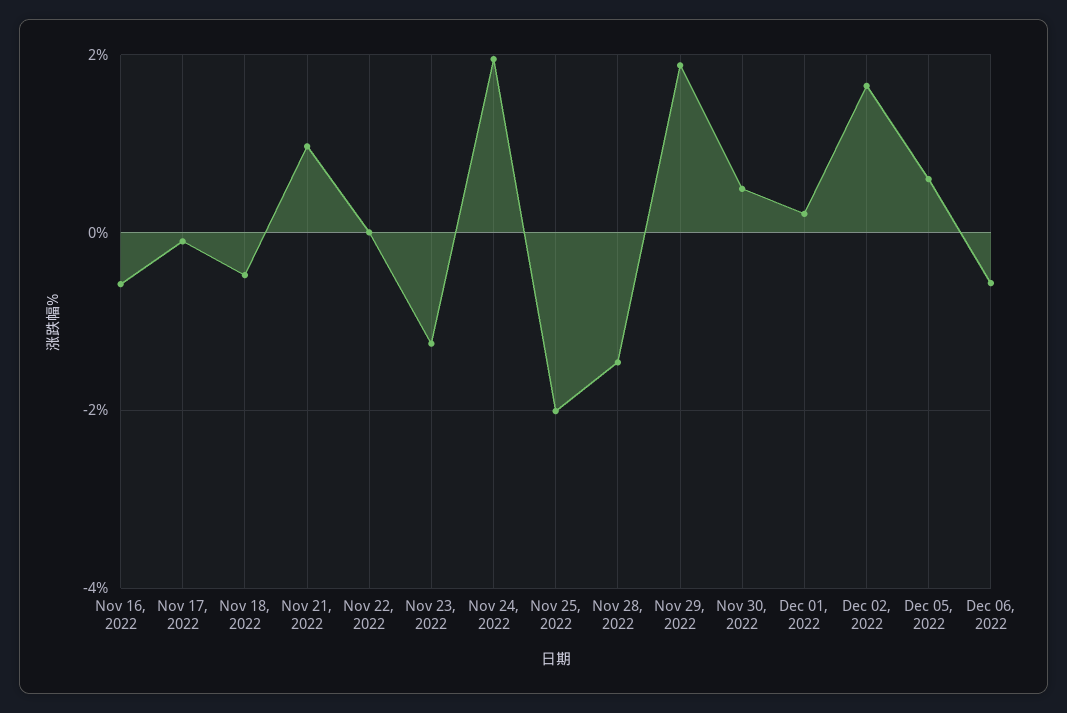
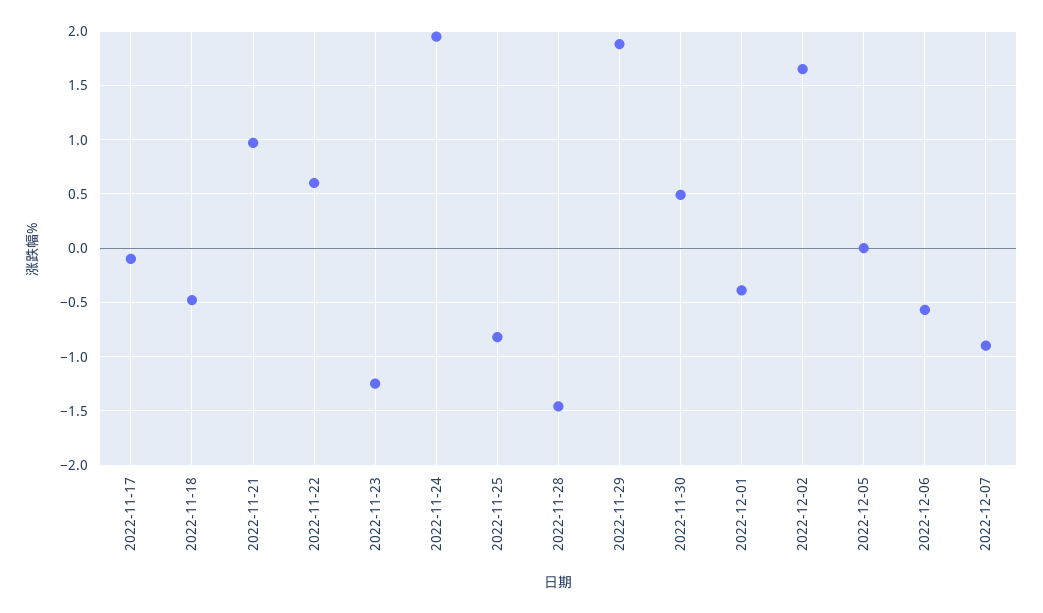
Nov 16, 2022: -0.6 -> none
Nov 22, 2022: 0 -> 0.6
Nov 25, 2022: -2 -> -0.8
Dec 01, 2022: 0.2 -> -0.4
Dec 05, 2022: 0.6 -> 0
2022-12-07: none -> -0.9

